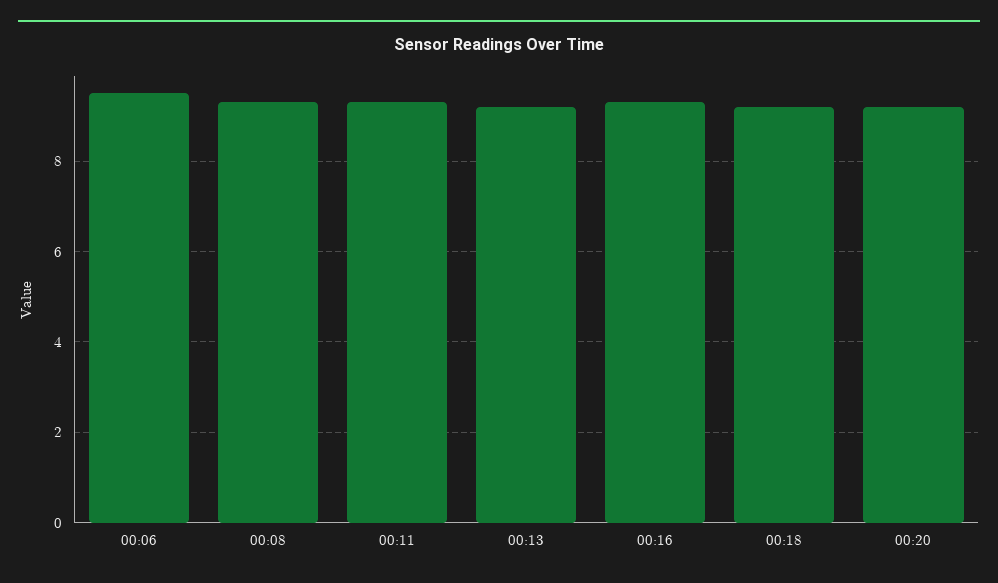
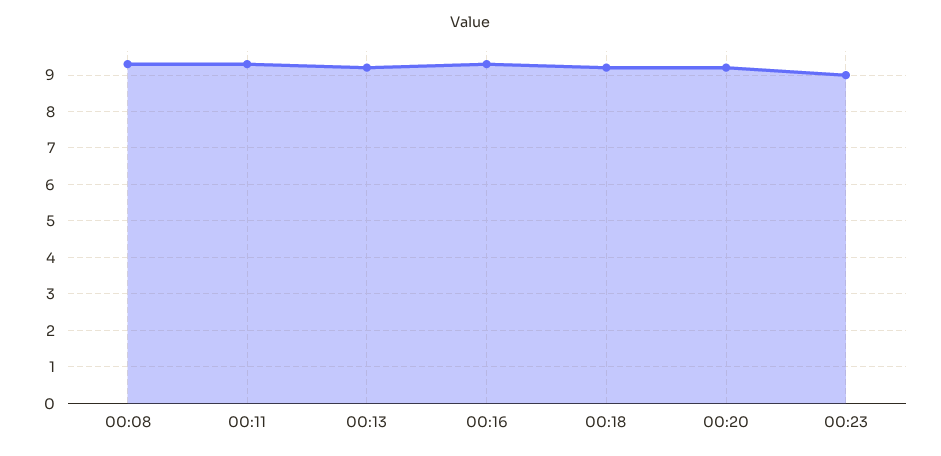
00:06: 9.5 -> none
00:23: none -> 9

